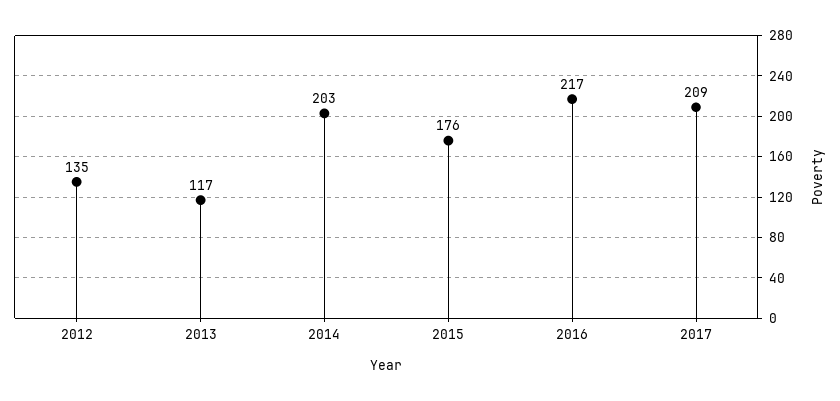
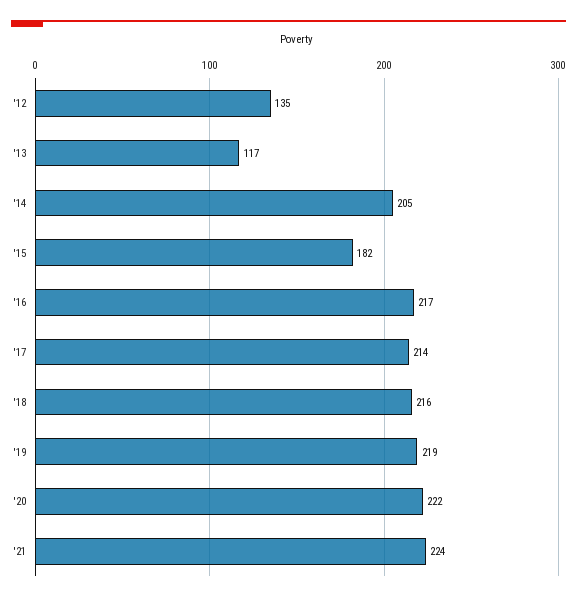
2014: 203 -> 205
2015: 176 -> 182
2017: 209 -> 214
'18: none -> 216
'19: none -> 219
'20: none -> 222
'21: none -> 224

